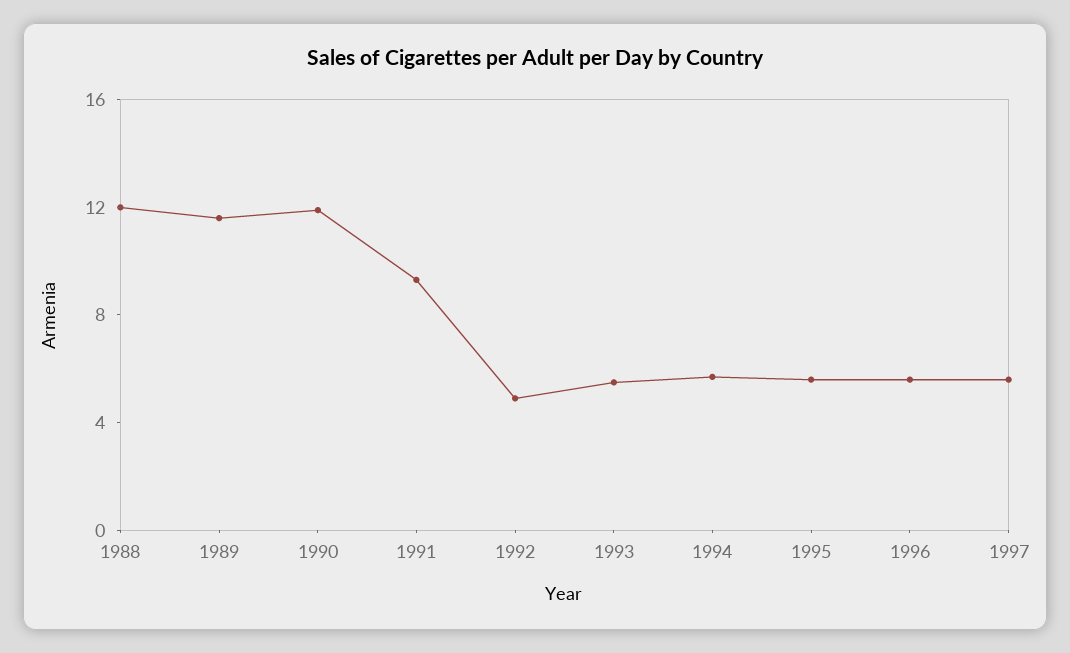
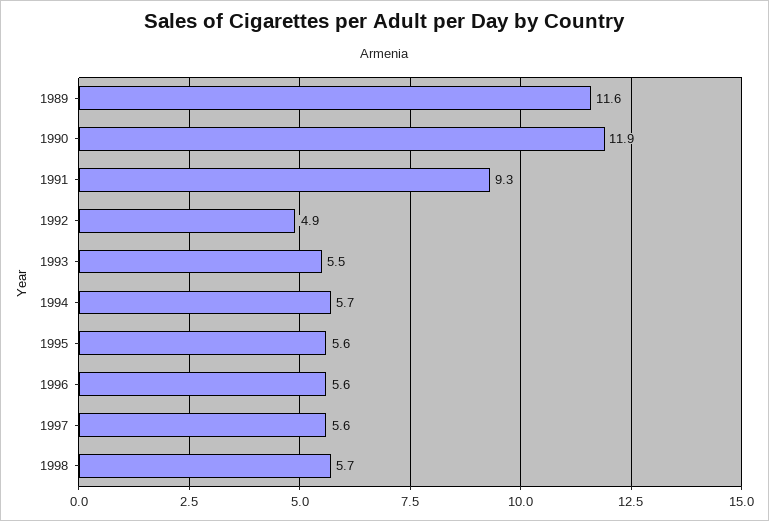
1988: 12 -> none
1998: none -> 5.7

